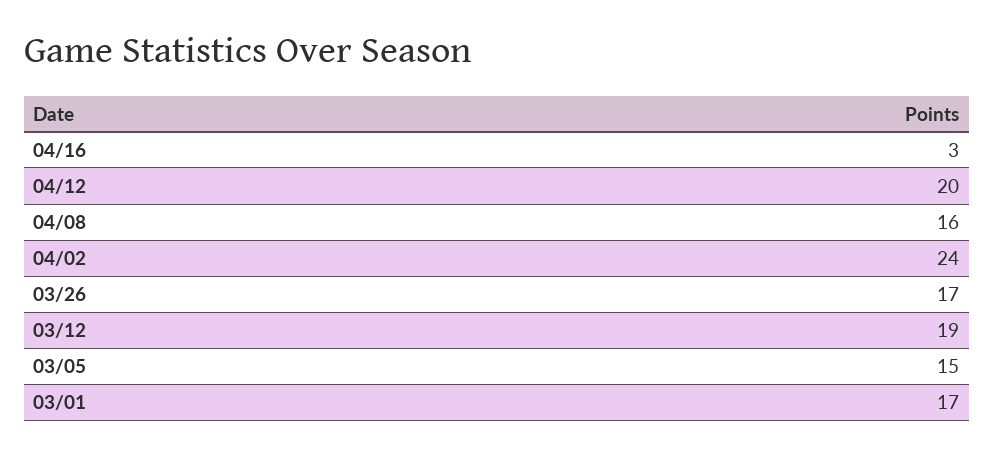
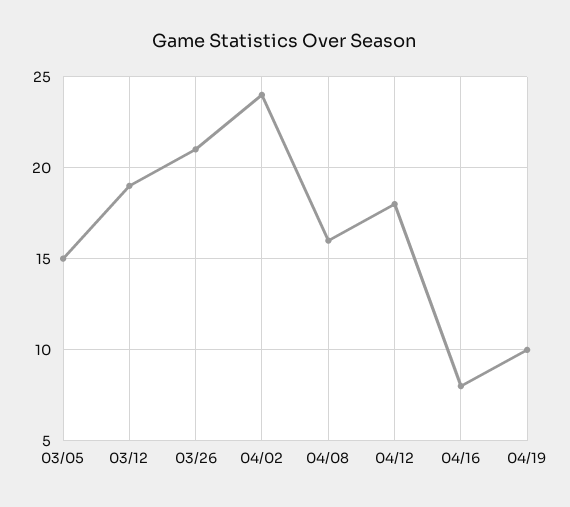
04/16: 3 -> 8
04/12: 20 -> 18
03/26: 17 -> 21
03/01: 17 -> none
04/19: none -> 10

